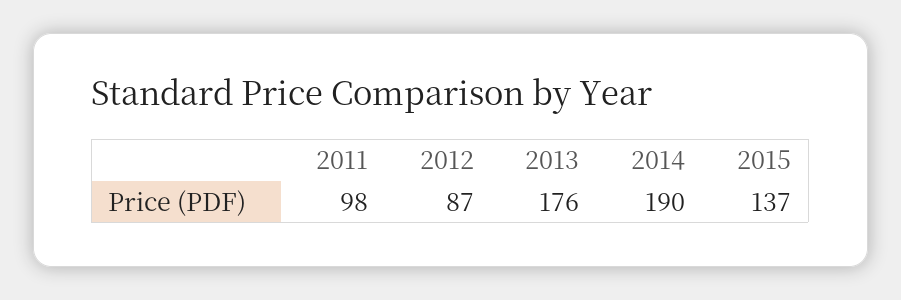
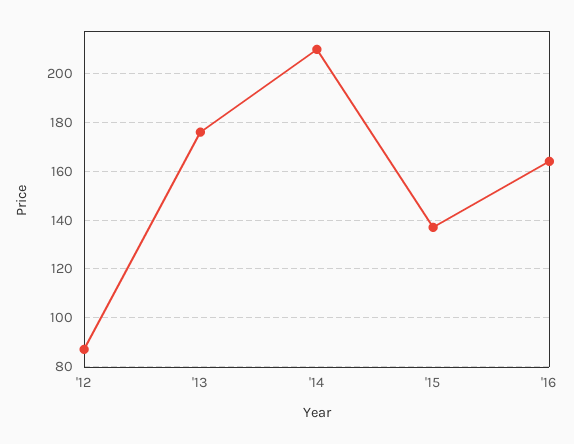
2011: 98 -> none
2014: 190 -> 210
'16: none -> 165

